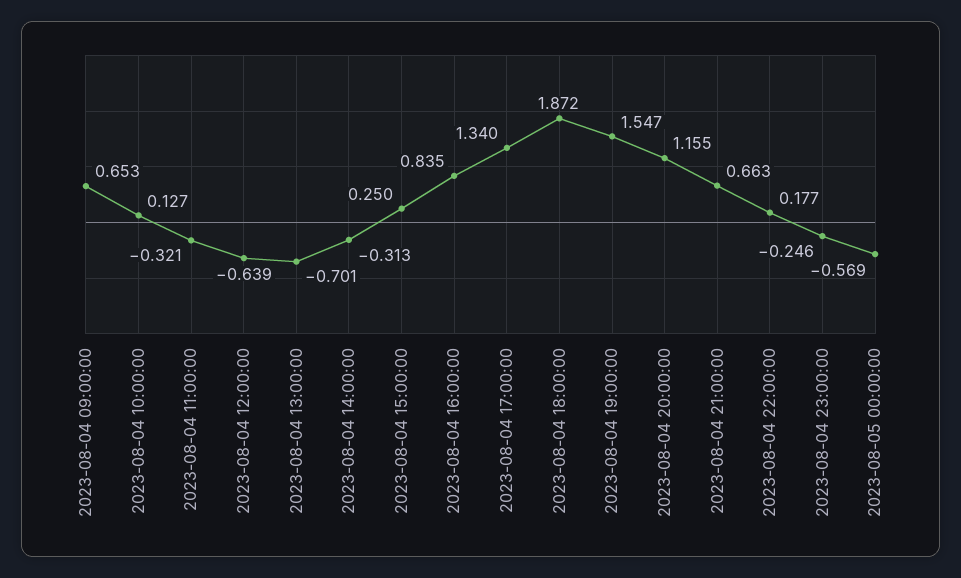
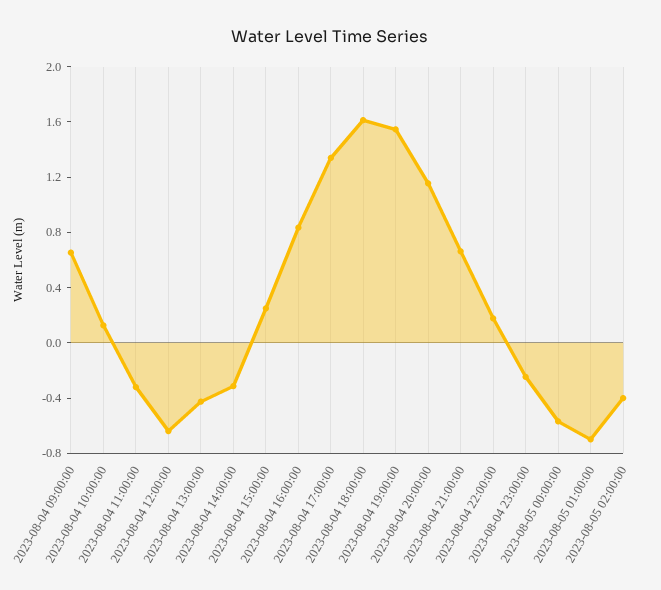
2023-08-04 13:00:00: -0.701 -> -0.4
2023-08-04 18:00:00: 1.872 -> 1.6
2023-08-05 01:00:00: none -> -0.7
2023-08-05 02:00:00: none -> -0.4

